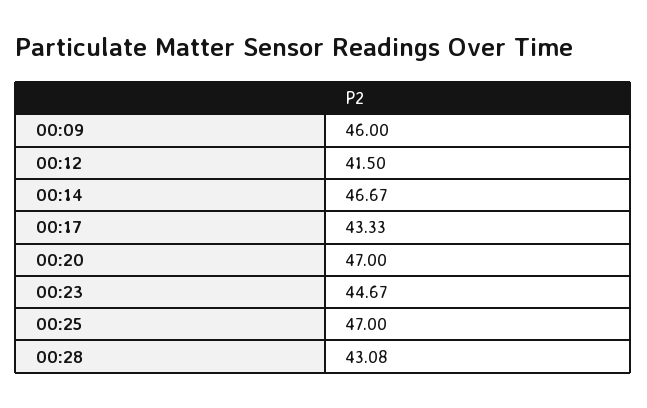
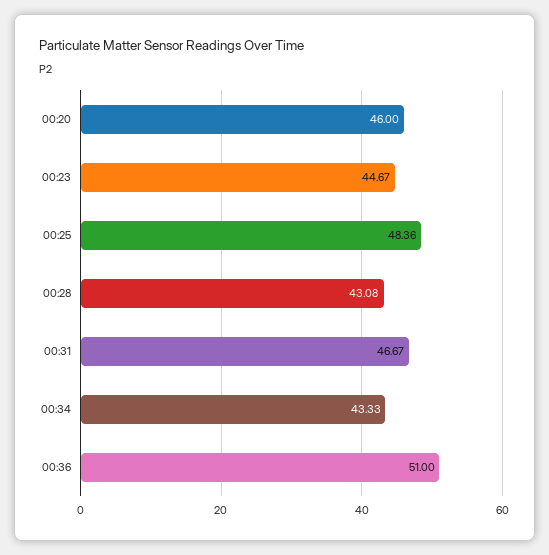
00:09: 46 -> none
00:12: 41.5 -> none
00:14: 46.67 -> none
00:17: 43.33 -> none
00:20: 47 -> 46
00:25: 47 -> 48.36
00:31: none -> 46.67
00:34: none -> 43.33
00:36: none -> 51

